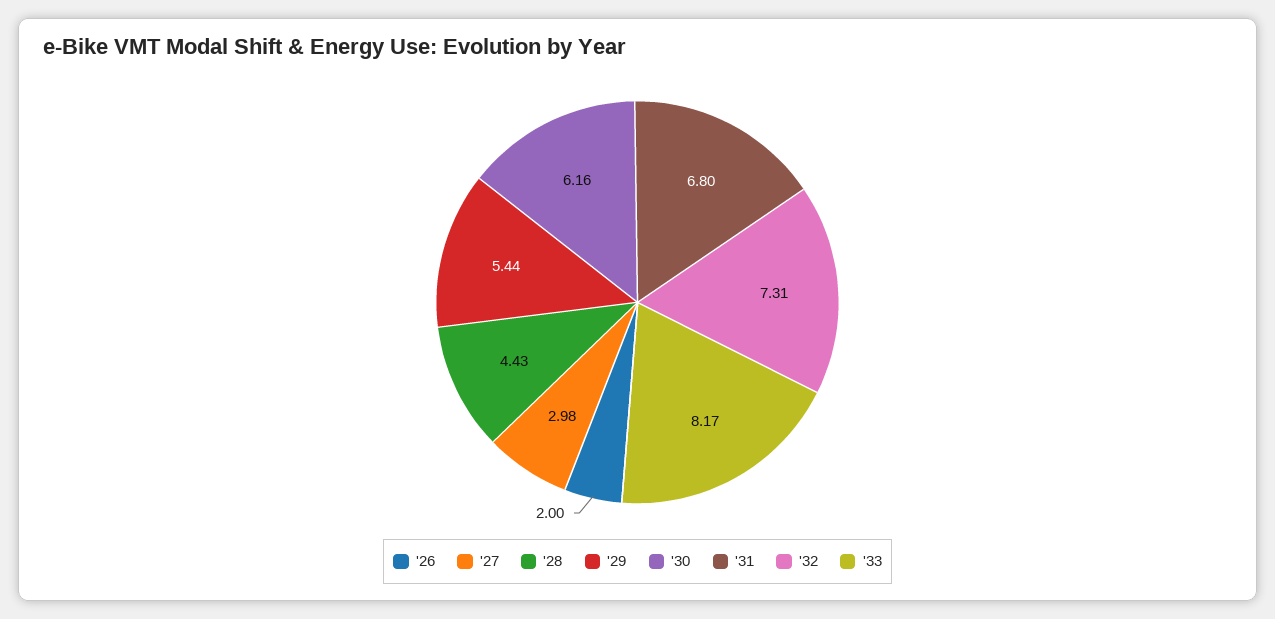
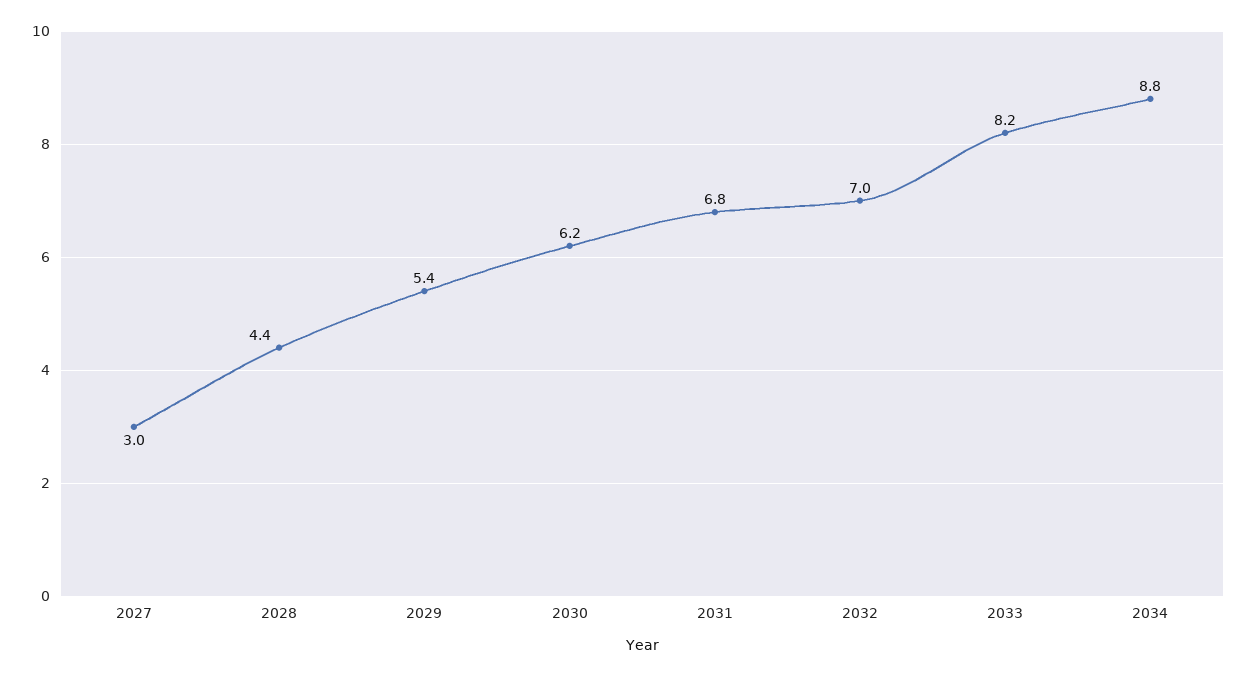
'26: 2 -> none
'32: 7.31 -> 7
2034: none -> 8.8

